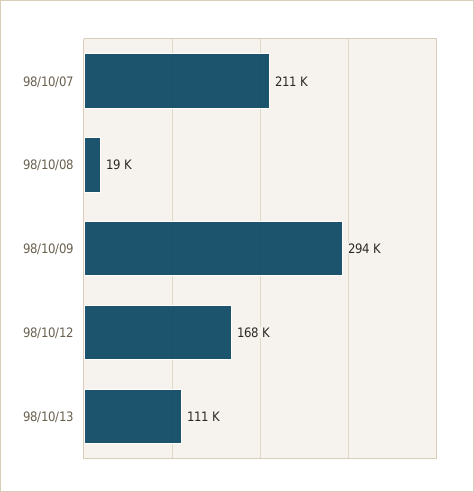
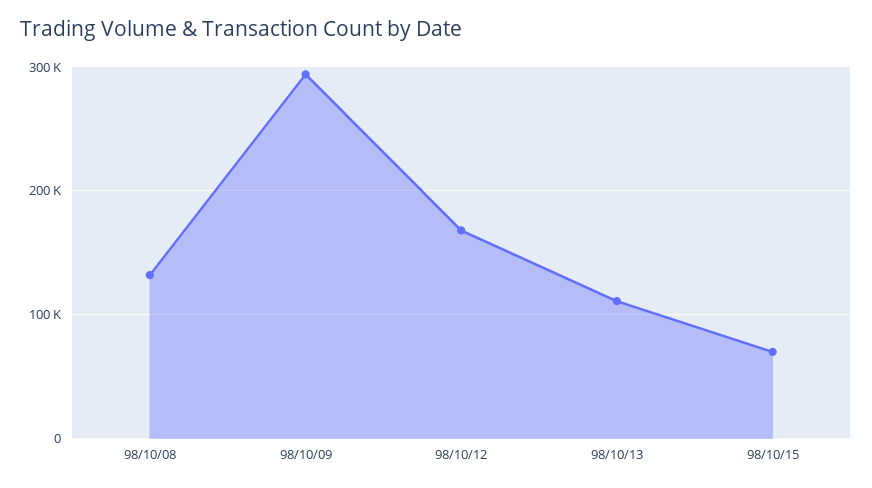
98/10/07: 211000 -> none
98/10/08: 19000 -> 130000
98/10/15: none -> 70000

